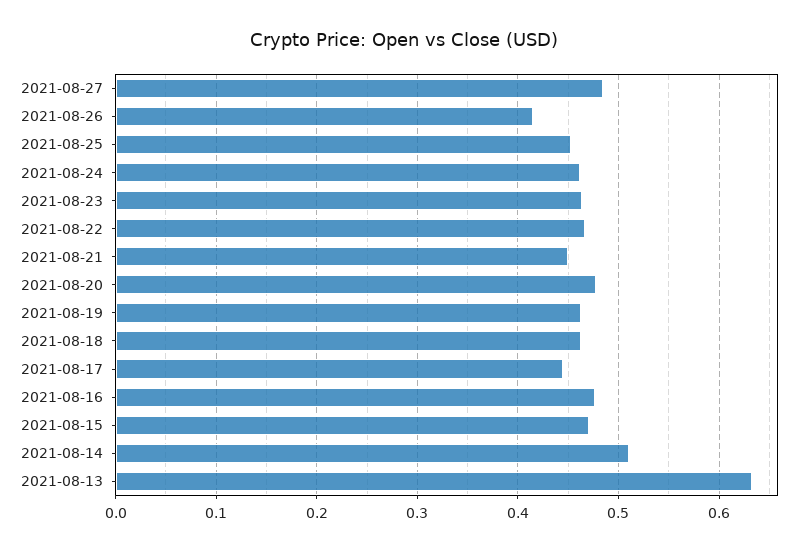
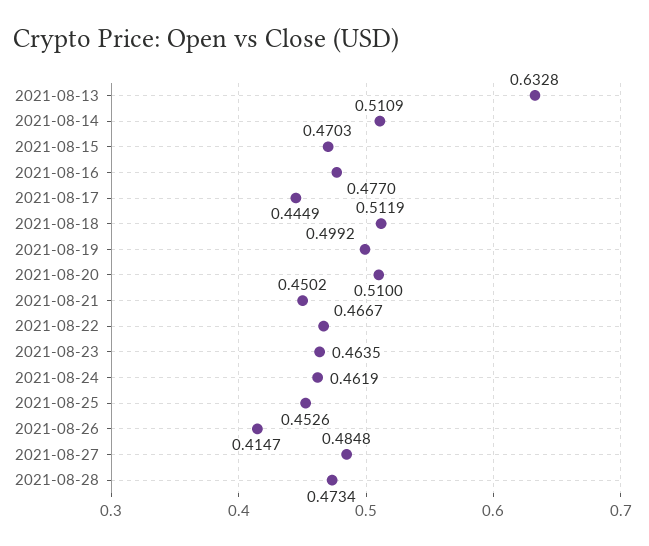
2021-08-20: 0.48 -> 0.51
2021-08-19: 0.46 -> 0.4992
2021-08-18: 0.46 -> 0.5119
2021-08-28: none -> 0.4734

